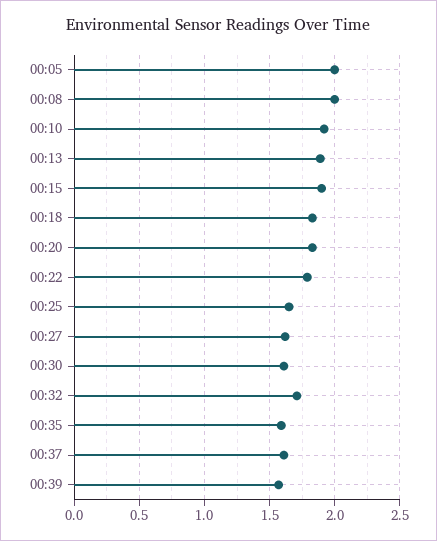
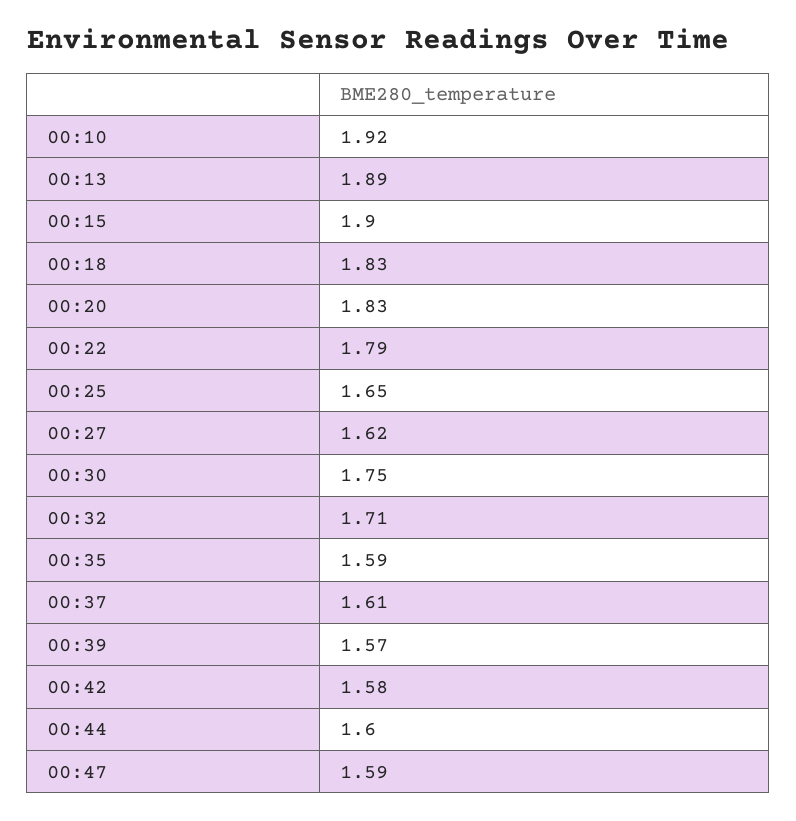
00:05: 2 -> none
00:08: 2 -> none
00:30: 1.6 -> 1.75
00:42: none -> 1.58
00:44: none -> 1.6
00:47: none -> 1.59

